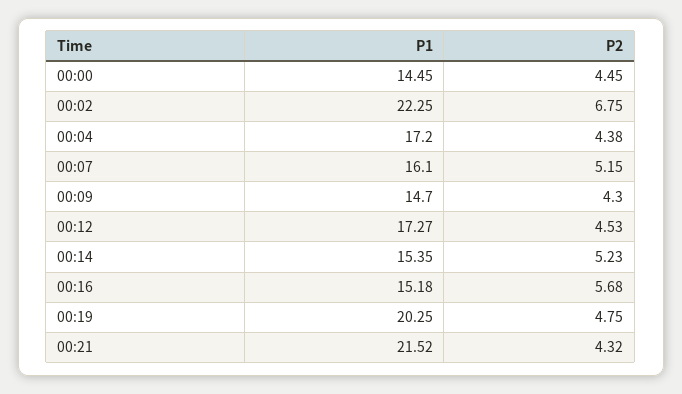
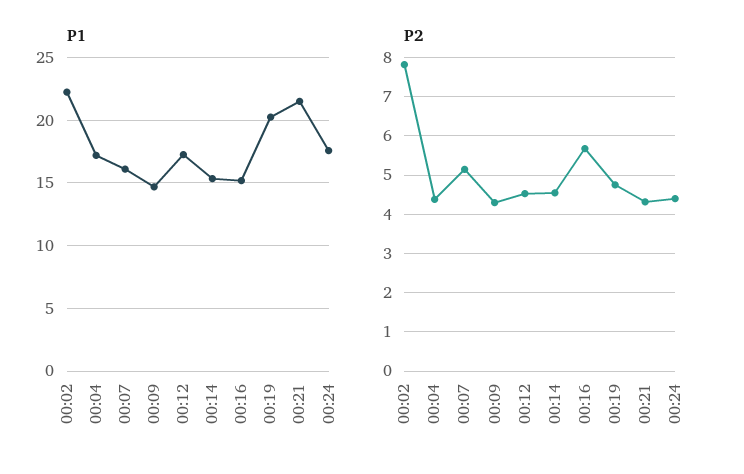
P1, 00:00: 14.45 -> none
P2, 00:00: 4.45 -> none
P2, 00:02: 6.75 -> 7.8
P2, 00:14: 5.23 -> 4.6
P1, 00:24: none -> 17.5
P2, 00:24: none -> 4.4

